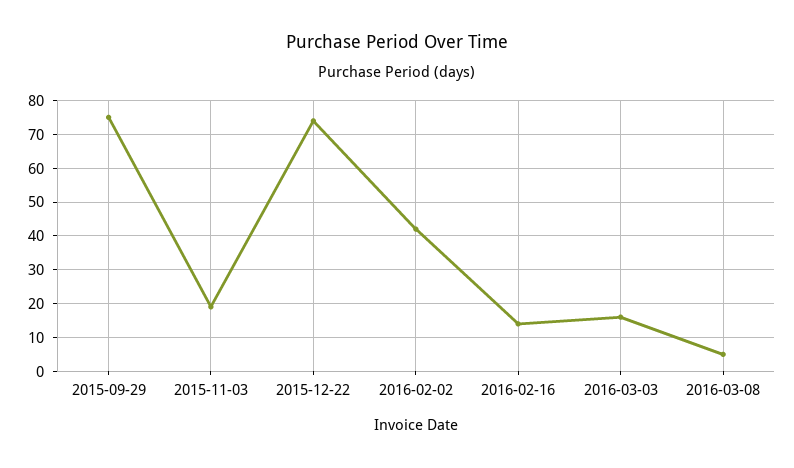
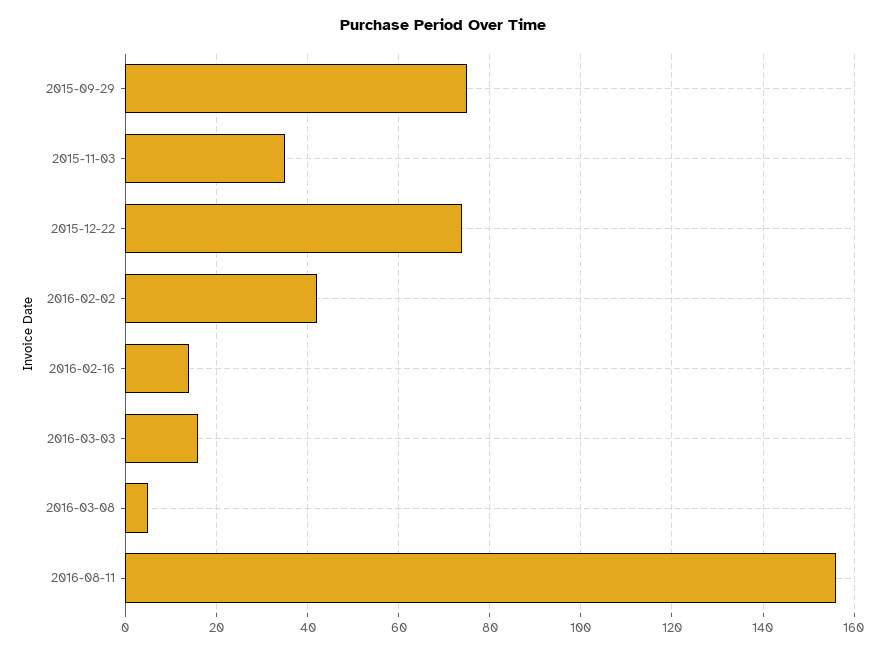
2015-11-03: 20 -> 35
2016-08-11: none -> 155

